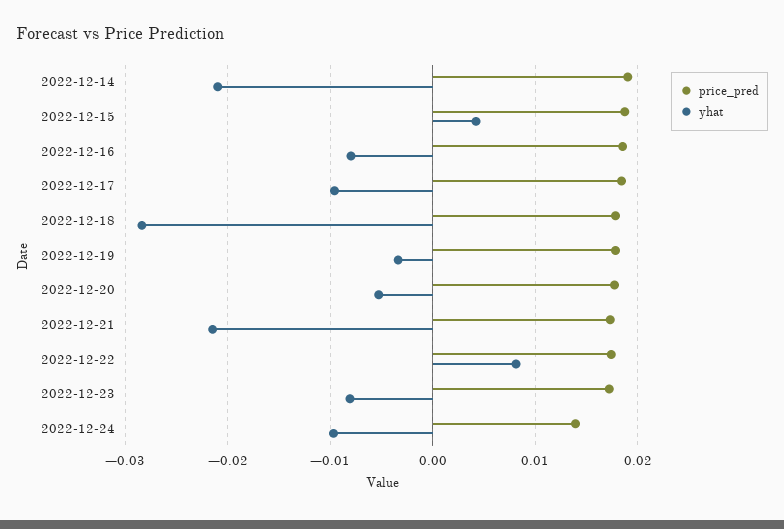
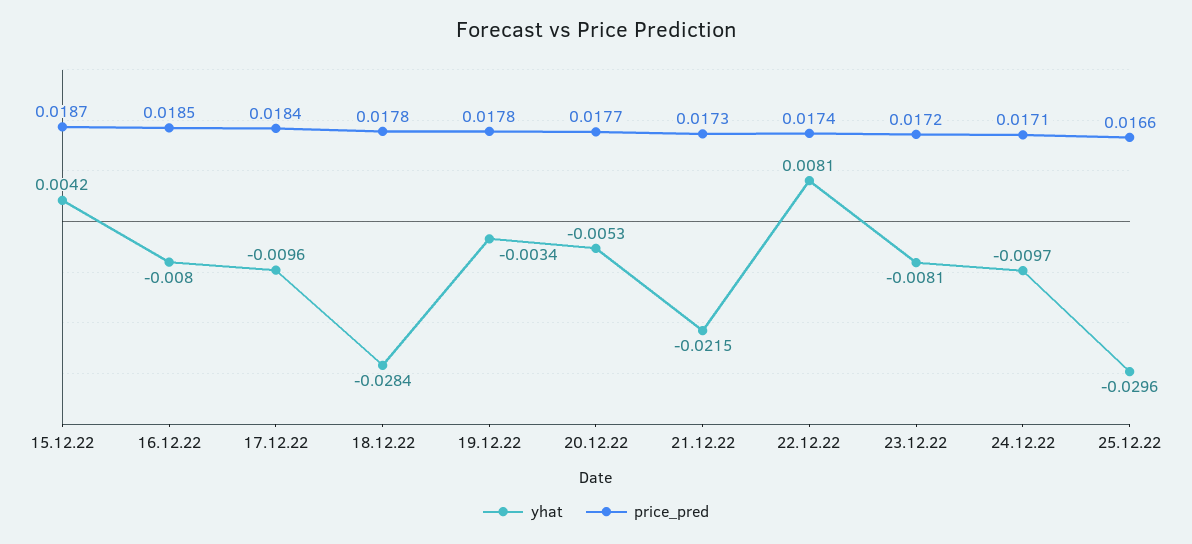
price_pred, 2022-12-14: 0.019 -> none
yhat, 2022-12-14: -0.021 -> none
price_pred, 2022-12-24: 0.014 -> 0.0171
yhat, 25.12.22: none -> -0.0296
price_pred, 25.12.22: none -> 0.0166

